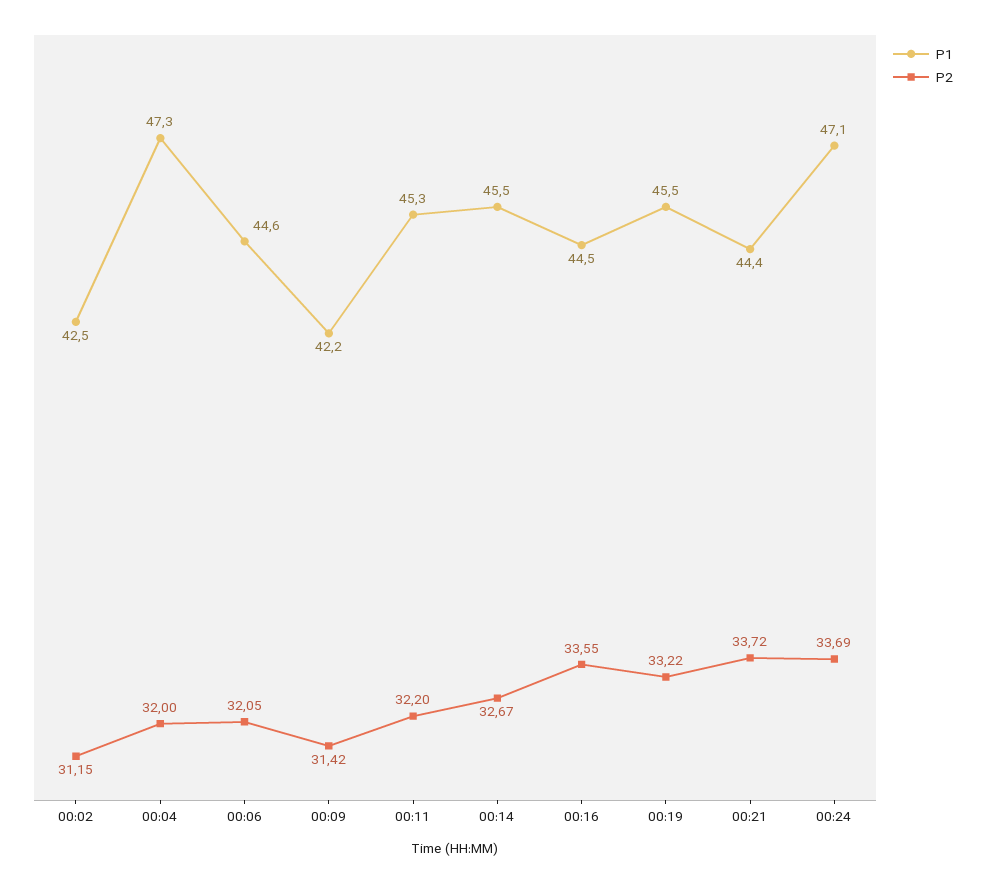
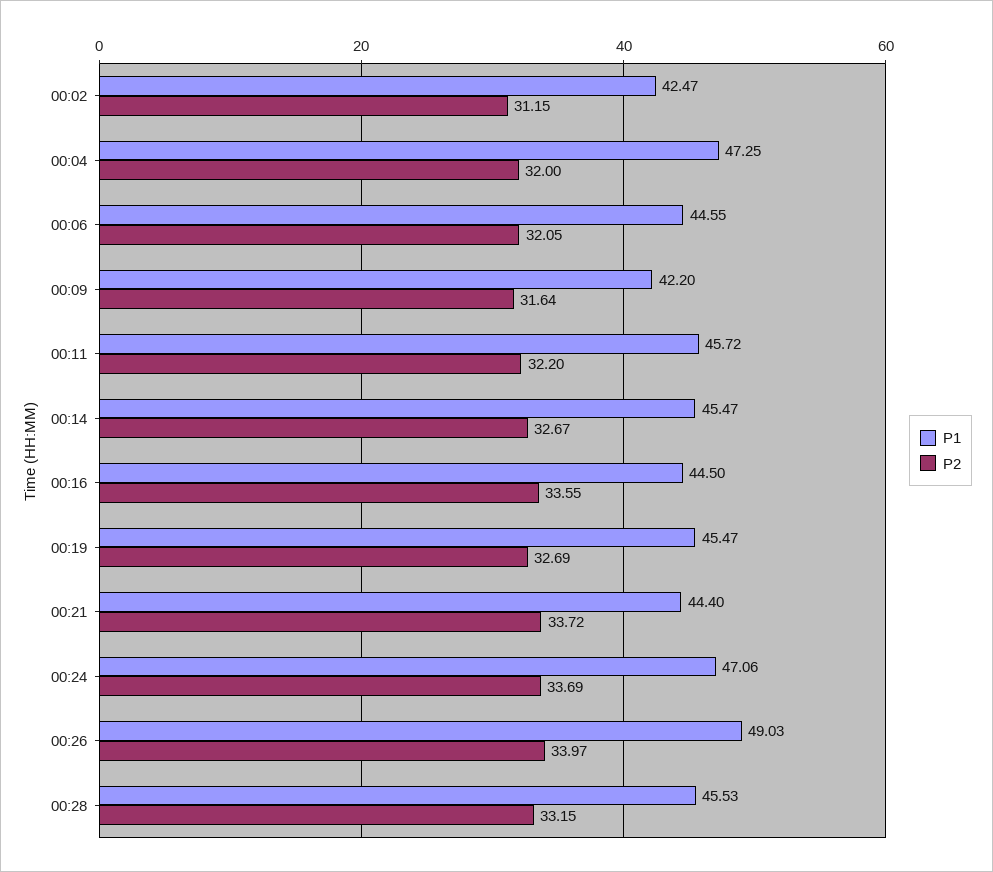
P2, 00:09: 31.42 -> 31.64
P1, 00:11: 45.3 -> 45.72
P2, 00:19: 33.22 -> 32.69
P1, 00:26: none -> 49.03
P2, 00:26: none -> 33.97
P1, 00:28: none -> 45.53
P2, 00:28: none -> 33.15

